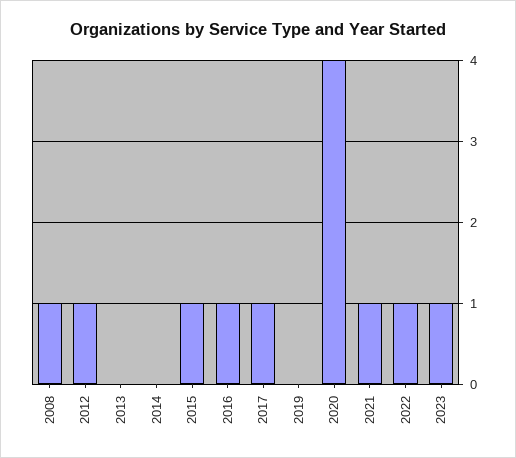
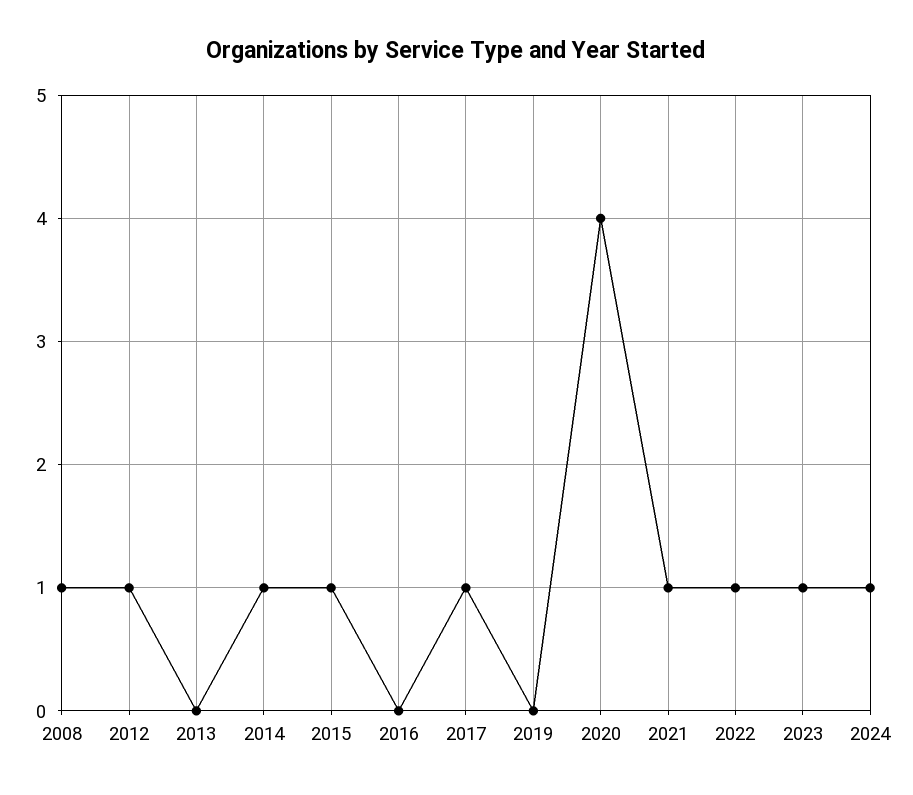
2014: 0 -> 1
2016: 1 -> 0
2024: none -> 1

